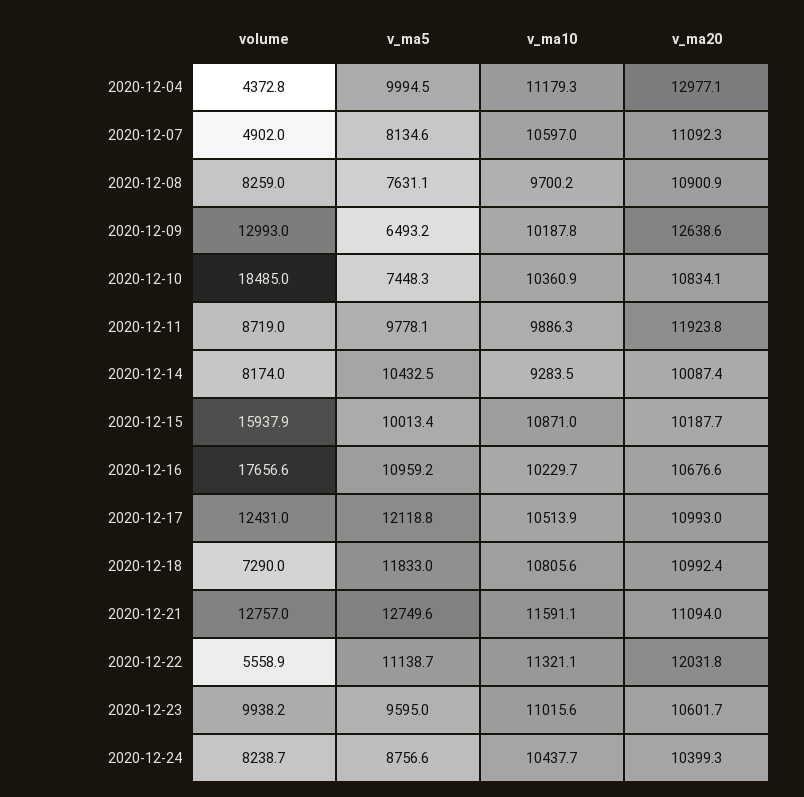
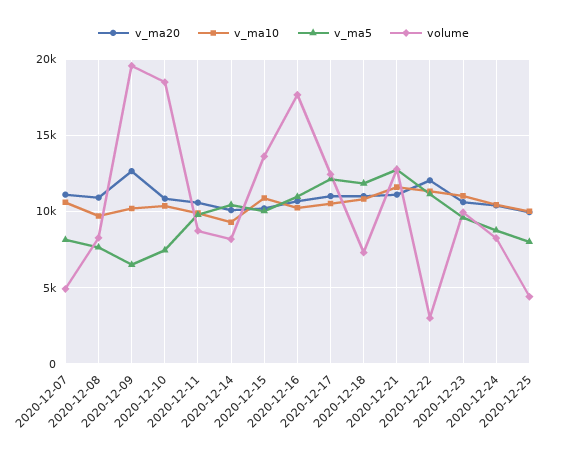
volume, 2020-12-04: 4372.8 -> none
v_ma5, 2020-12-04: 9994.5 -> none
v_ma10, 2020-12-04: 11179.3 -> none
v_ma20, 2020-12-04: 12977.1 -> none
volume, 2020-12-09: 12993 -> 19500
v_ma20, 2020-12-11: 11923.8 -> 10500
volume, 2020-12-15: 15937.9 -> 13500
volume, 2020-12-22: 5558.9 -> 3000
v_ma20, 2020-12-25: none -> 10000
v_ma10, 2020-12-25: none -> 10000
v_ma5, 2020-12-25: none -> 8000
volume, 2020-12-25: none -> 4500

